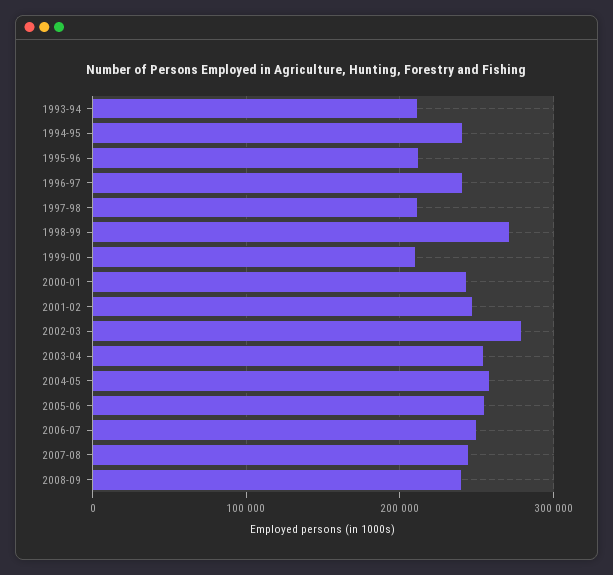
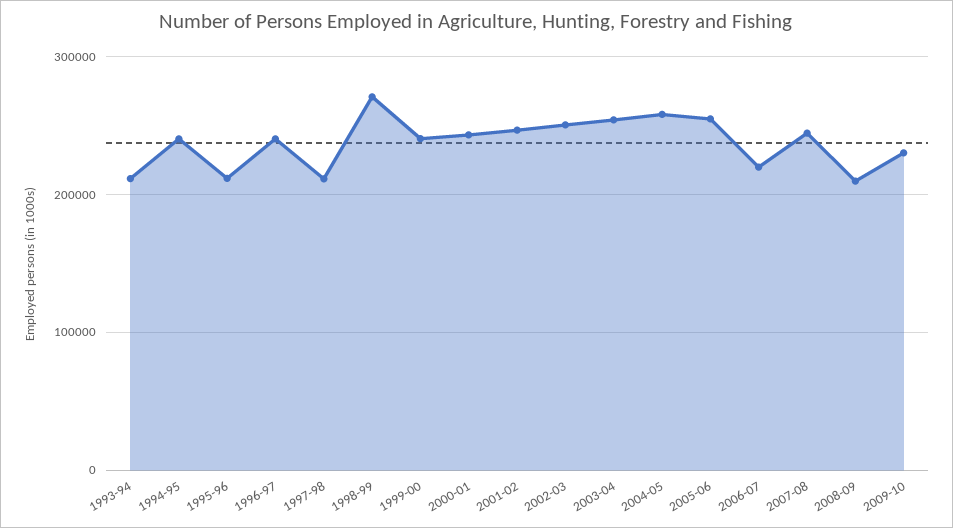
1999-00: 210000 -> 240000
2002-03: 280000 -> 250000
2006-07: 250000 -> 220000
2008-09: 240000 -> 210000
2009-10: none -> 230000

